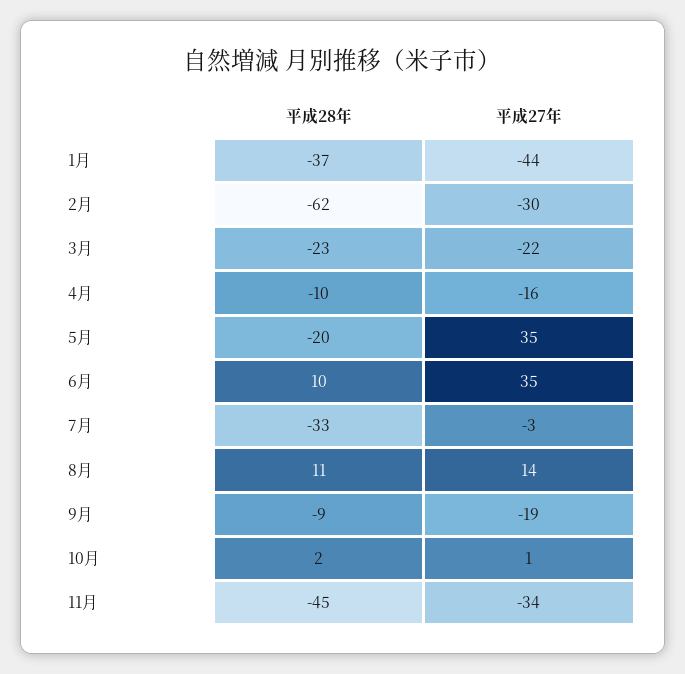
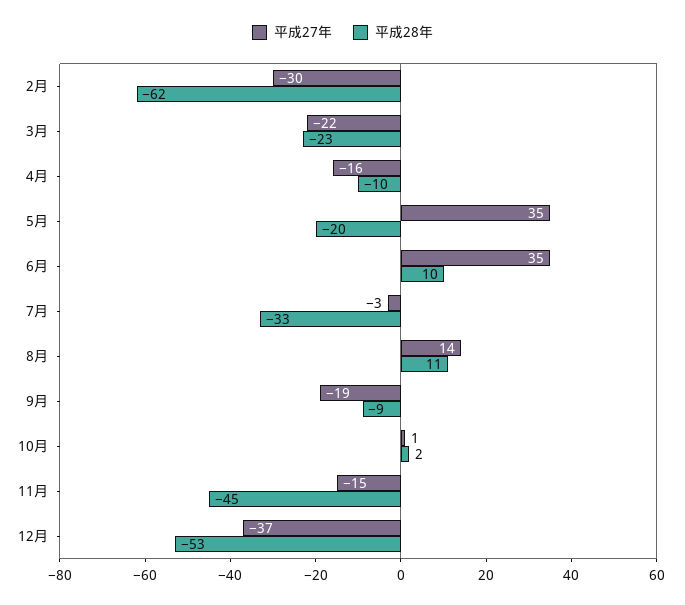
平成28年, 1月: -37 -> none
平成27年, 1月: -44 -> none
平成27年, 11月: -34 -> -15
平成27年, 12月: none -> -37
平成28年, 12月: none -> -53

